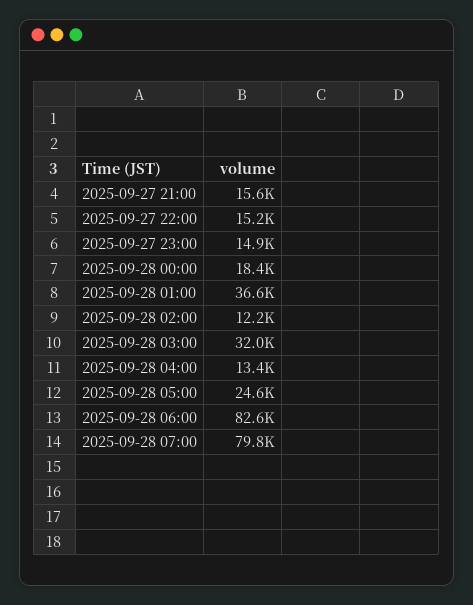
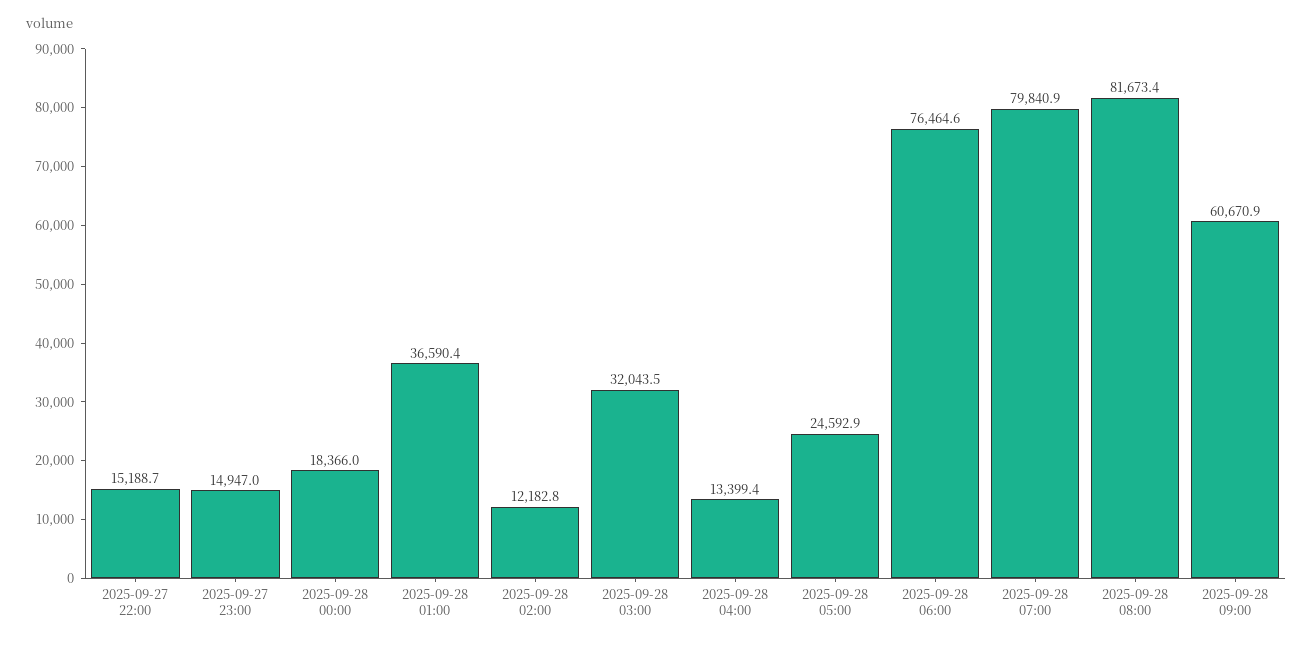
2025-09-27 21:00: 15600 -> none
2025-09-28 06:00: 82600 -> 76464.6
2025-09-28 08:00: none -> 81673.4
2025-09-28 09:00: none -> 60670.9

